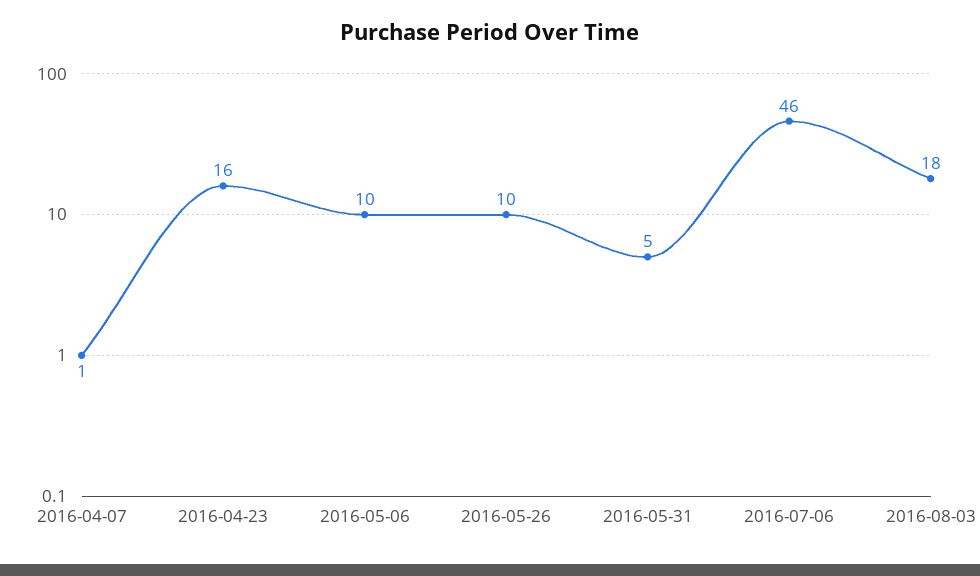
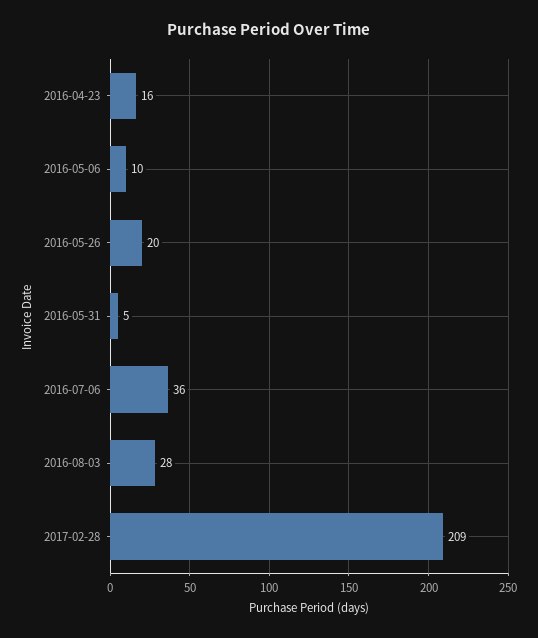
2016-04-07: 1 -> none
2016-05-26: 10 -> 20
2016-07-06: 46 -> 36
2016-08-03: 18 -> 28
2017-02-28: none -> 209

